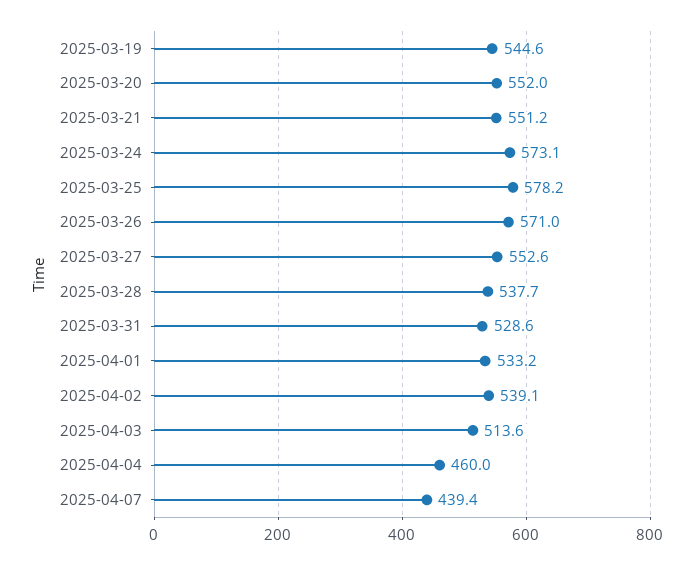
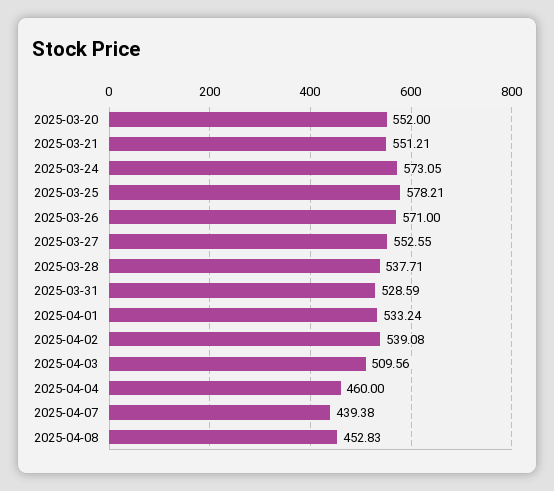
2025-03-19: 544.6 -> none
2025-04-03: 513.6 -> 509.56
2025-04-08: none -> 452.83

